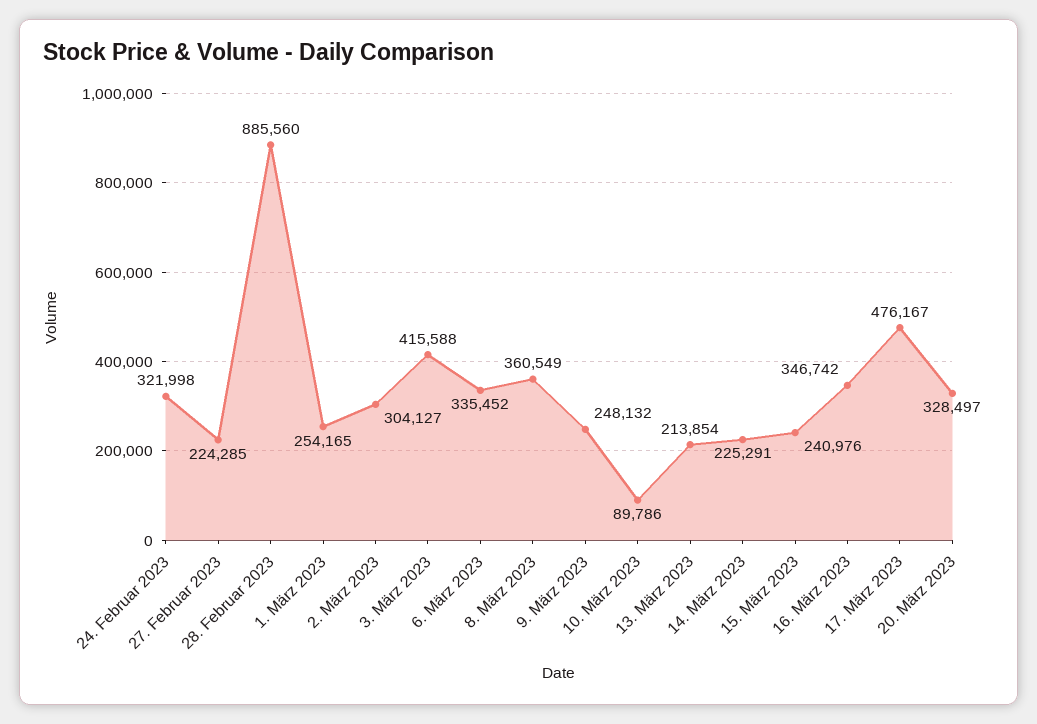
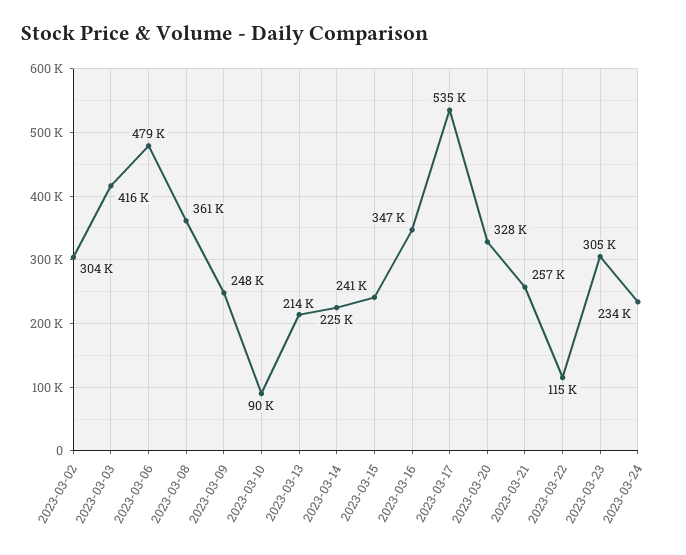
24. Februar 2023: 321998 -> none
27. Februar 2023: 224285 -> none
28. Februar 2023: 885560 -> none
1. März 2023: 254165 -> none
6. März 2023: 335452 -> 479000
17. März 2023: 476167 -> 535000
2023-03-21: none -> 257000
2023-03-22: none -> 115000
2023-03-23: none -> 305000
2023-03-24: none -> 234000

